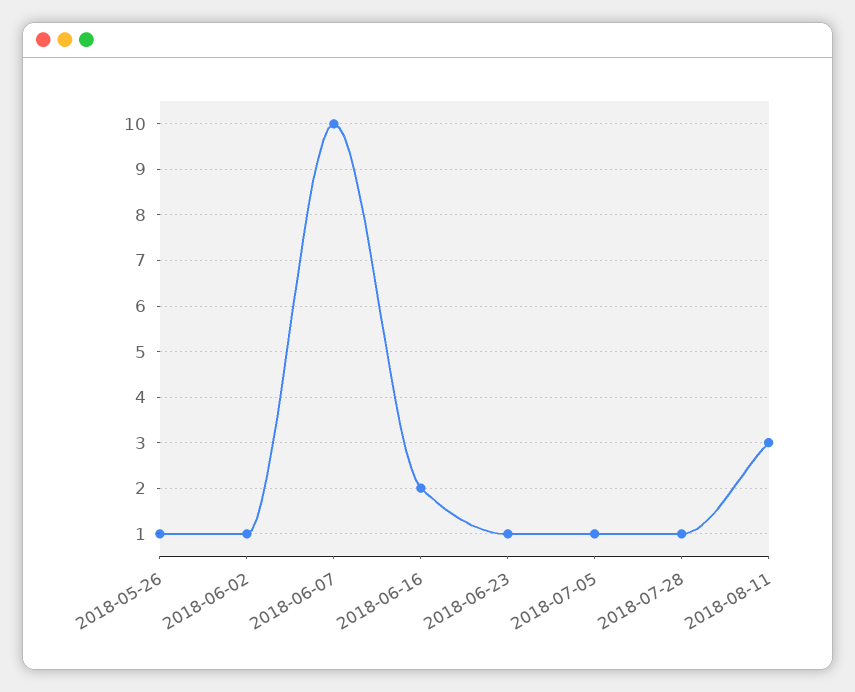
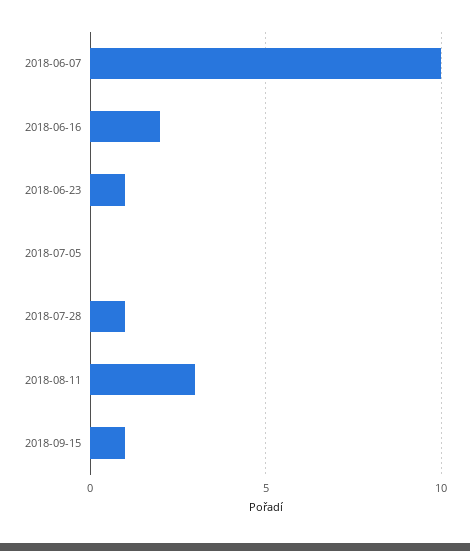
2018-05-26: 1 -> none
2018-06-02: 1 -> none
2018-07-05: 1 -> 0
2018-09-15: none -> 1

